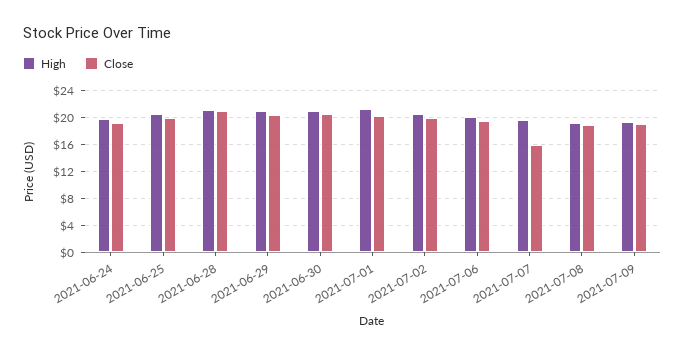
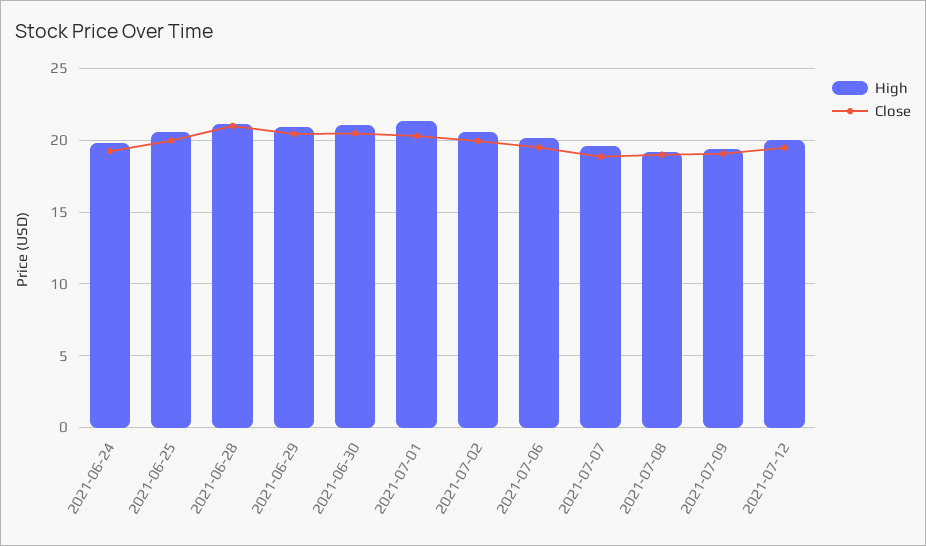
Close, 2021-07-07: 16 -> 19
High, 2021-07-12: none -> 20
Close, 2021-07-12: none -> 19.5

